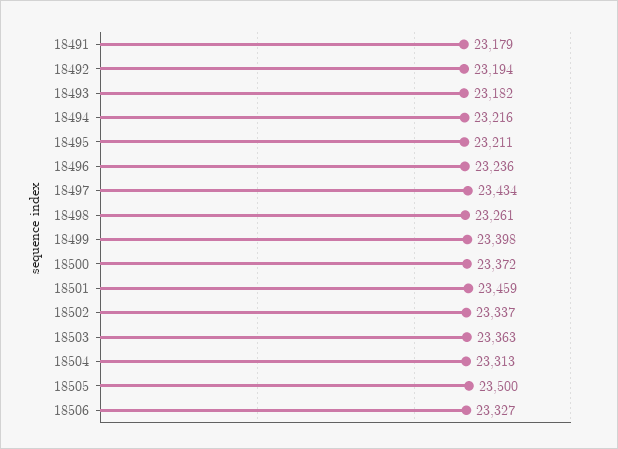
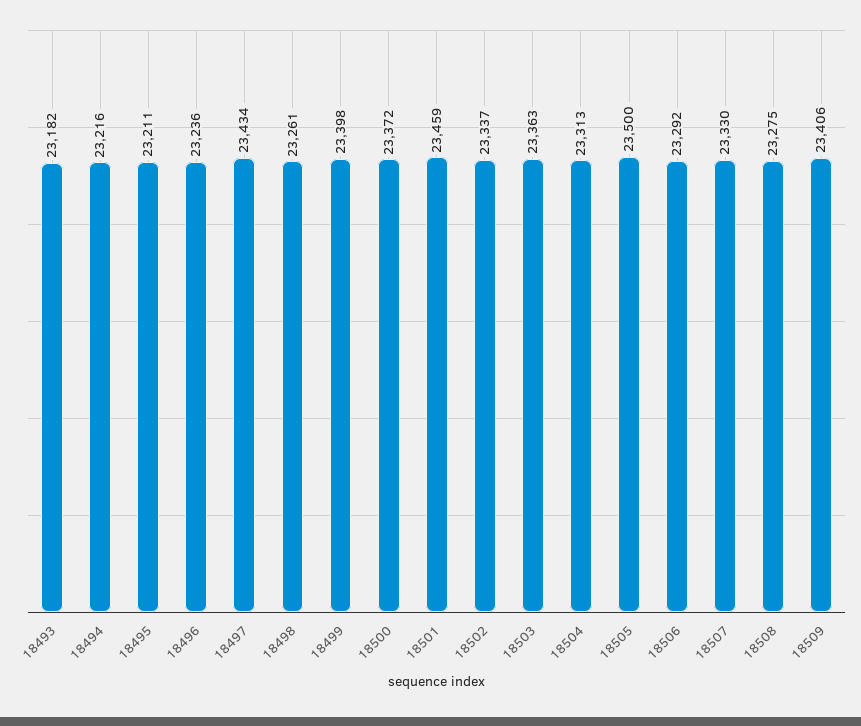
18491: 23179 -> none
18492: 23194 -> none
18506: 23327 -> 23292
18507: none -> 23330
18508: none -> 23275
18509: none -> 23406

